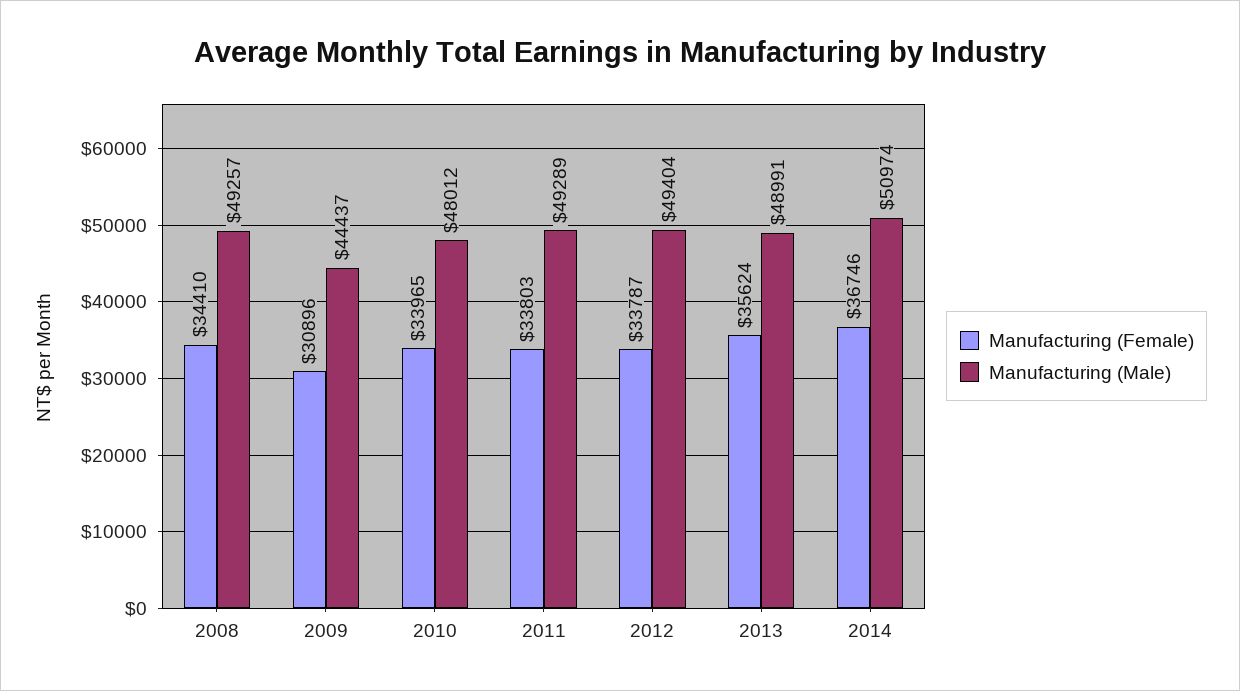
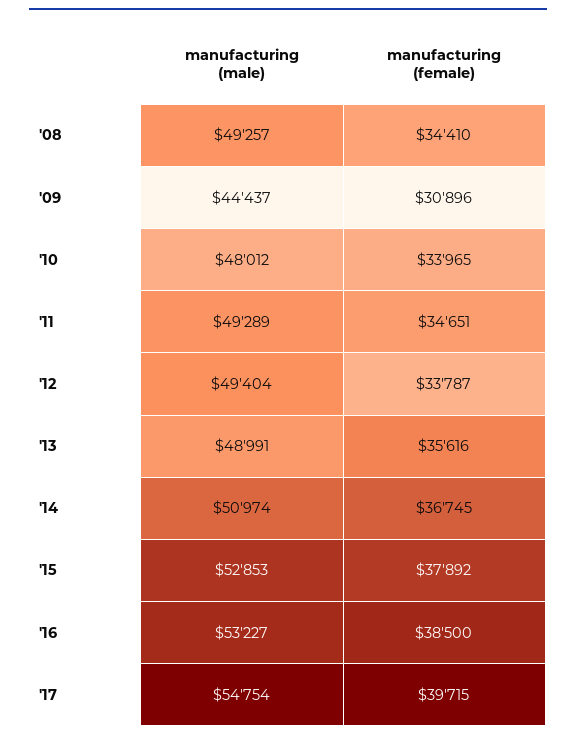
Manufacturing (Female), 2011: 33803 -> 34651
Manufacturing (Female), 2013: 35624 -> 35616
Manufacturing (Female), 2014: 36746 -> 36745
Manufacturing (Male), '15: none -> 52853
Manufacturing (Female), '15: none -> 37892
Manufacturing (Male), '16: none -> 53227
Manufacturing (Female), '16: none -> 38500
Manufacturing (Male), '17: none -> 54754
Manufacturing (Female), '17: none -> 39715

